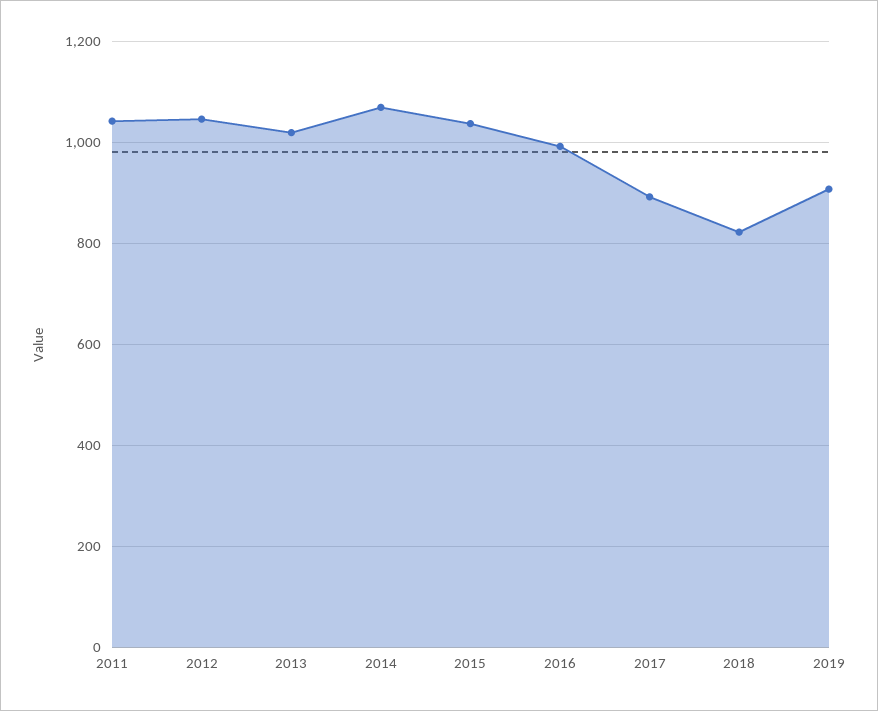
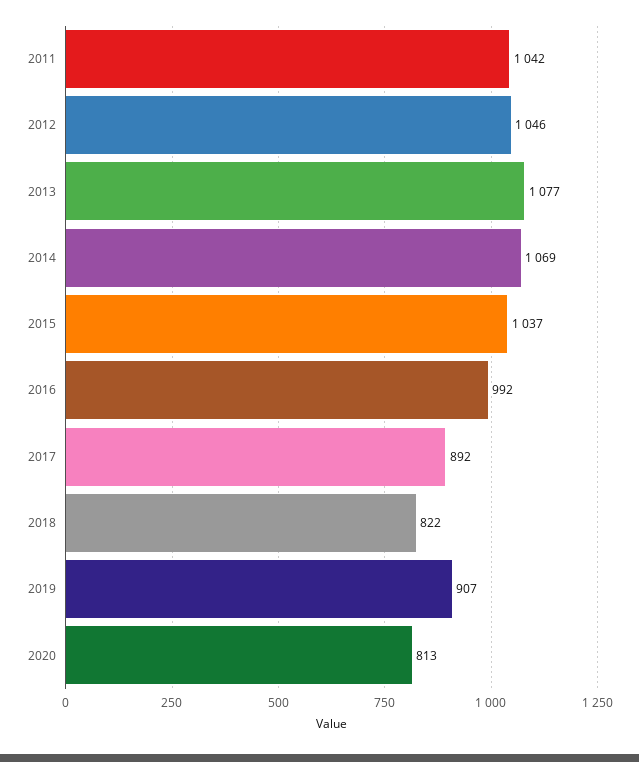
2013: 1020 -> 1077
2020: none -> 813

